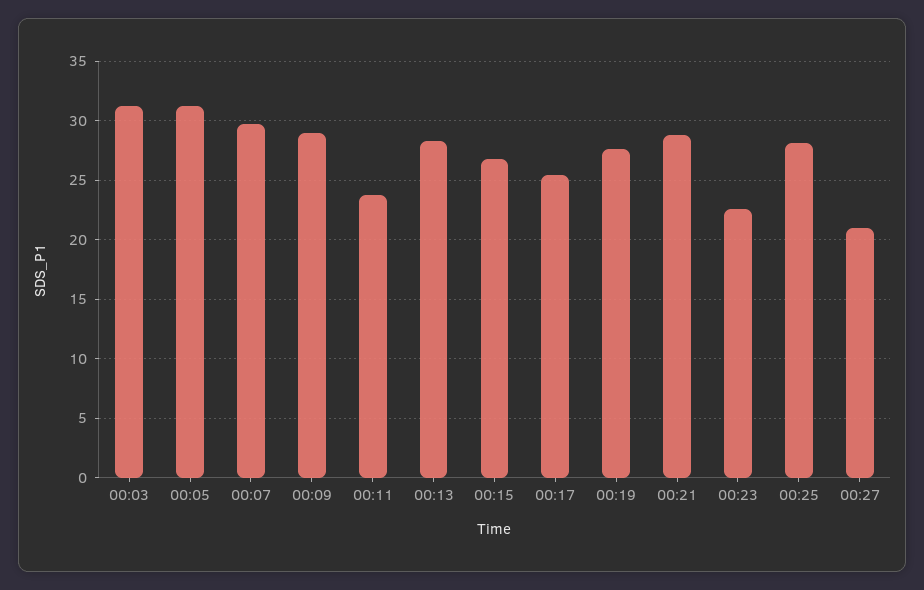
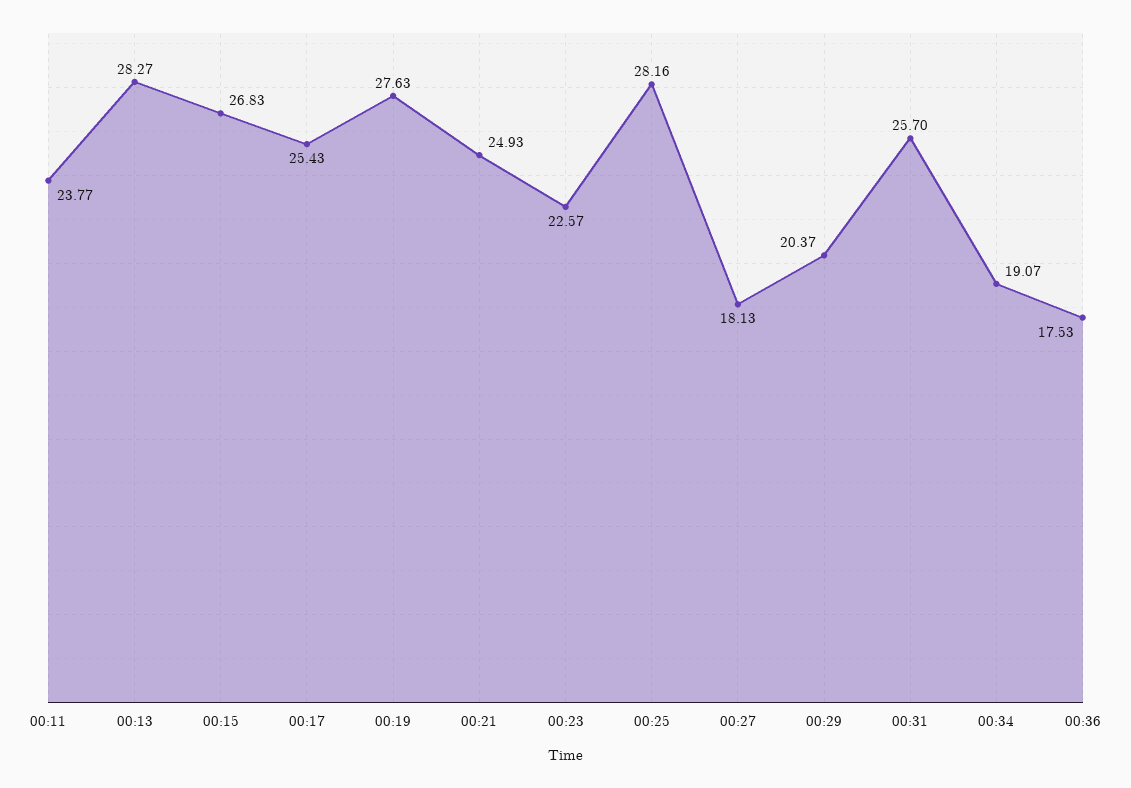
00:03: 31 -> none
00:05: 31 -> none
00:07: 30 -> none
00:09: 29 -> none
00:21: 29 -> 24.93
00:27: 21 -> 18.13
00:29: none -> 20.37
00:31: none -> 25.7
00:34: none -> 19.07
00:36: none -> 17.53

